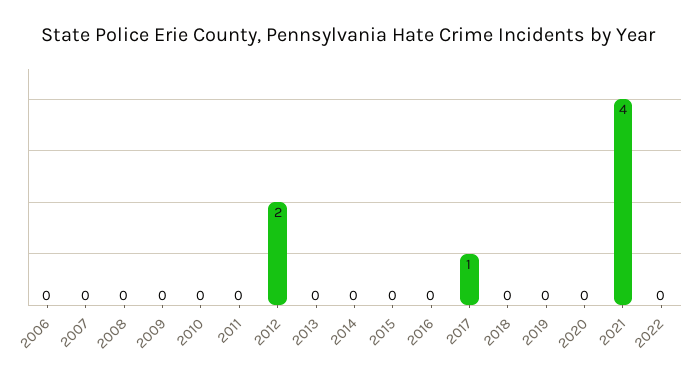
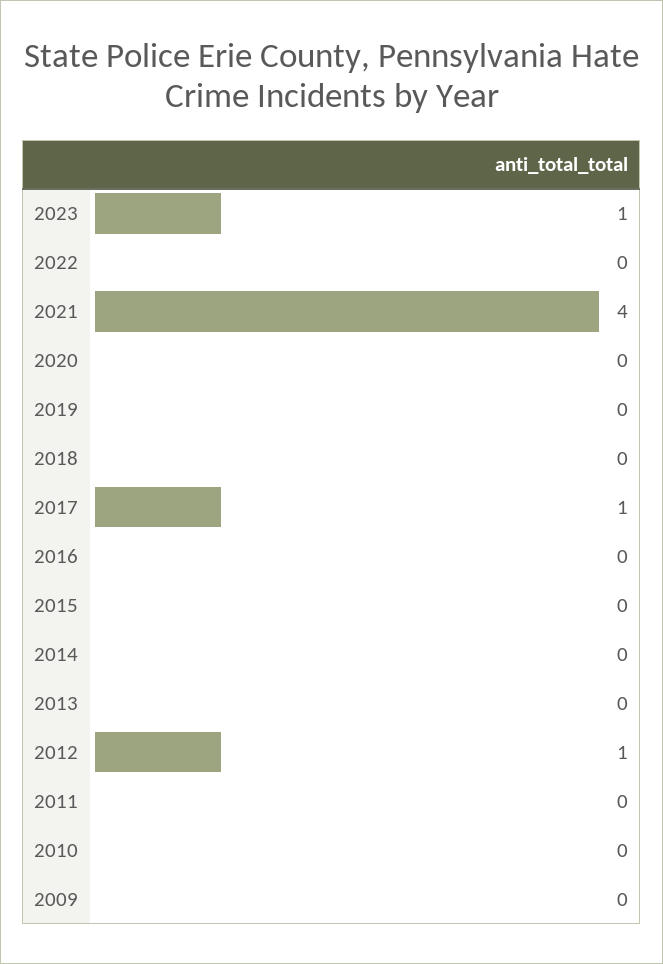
2006: 0 -> none
2007: 0 -> none
2008: 0 -> none
2012: 2 -> 1
2023: none -> 1

